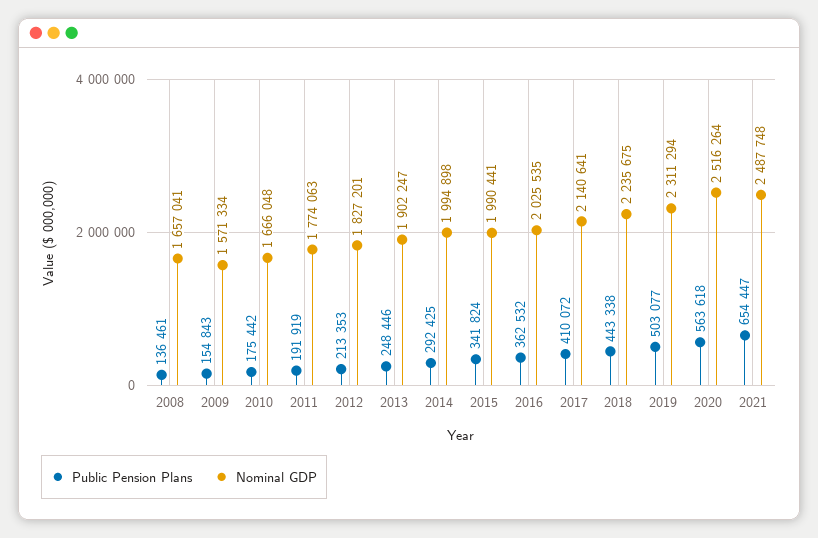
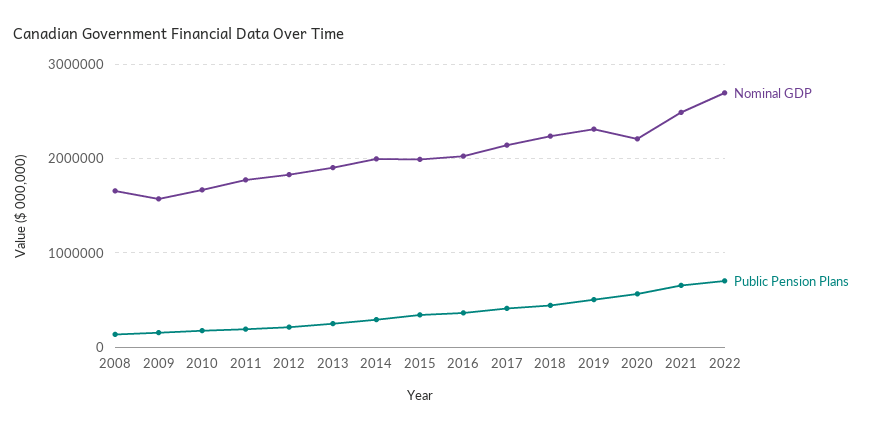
Nominal GDP, 2020: 2516264 -> 2200000
Nominal GDP, 2022: none -> 2700000
Public Pension Plans, 2022: none -> 700000

